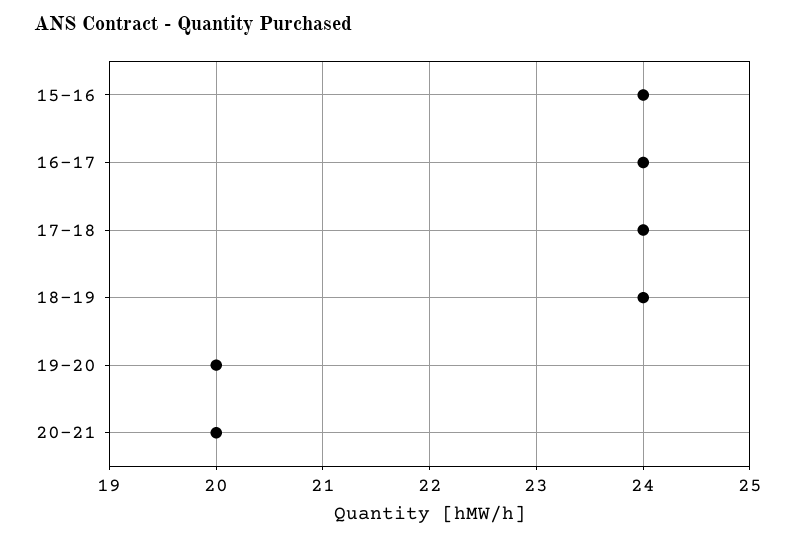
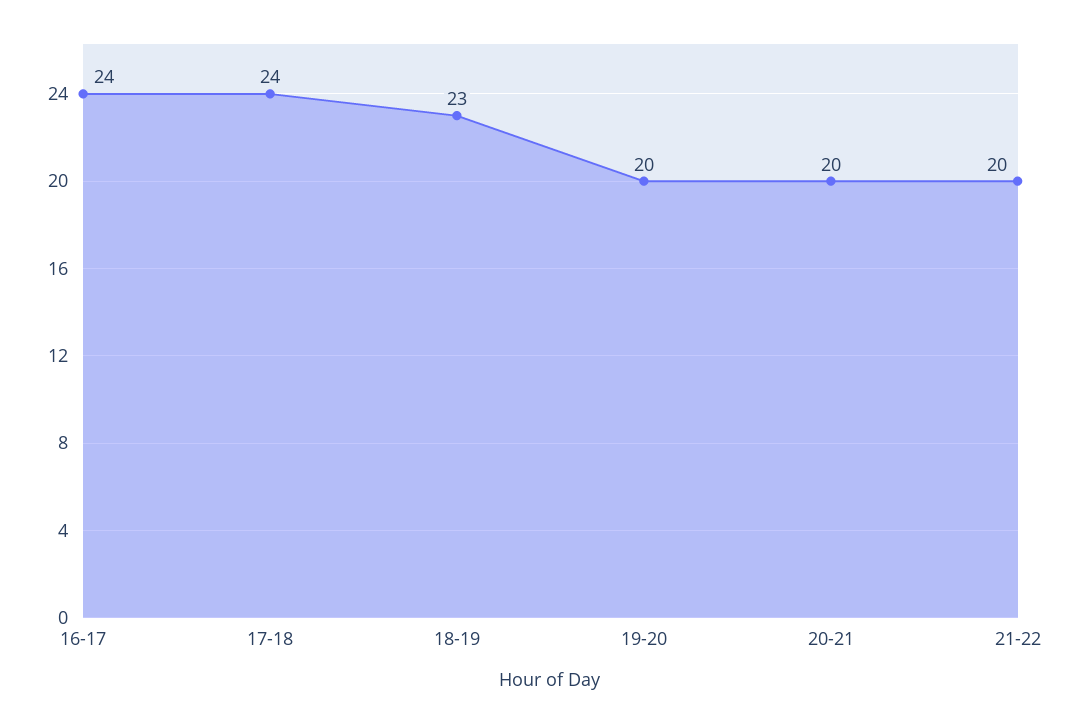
15-16: 24 -> none
18-19: 24 -> 23
21-22: none -> 20

